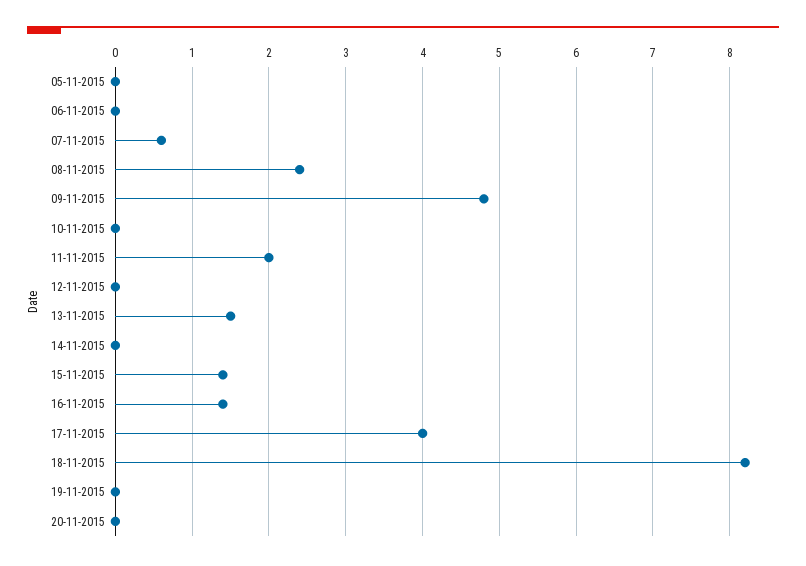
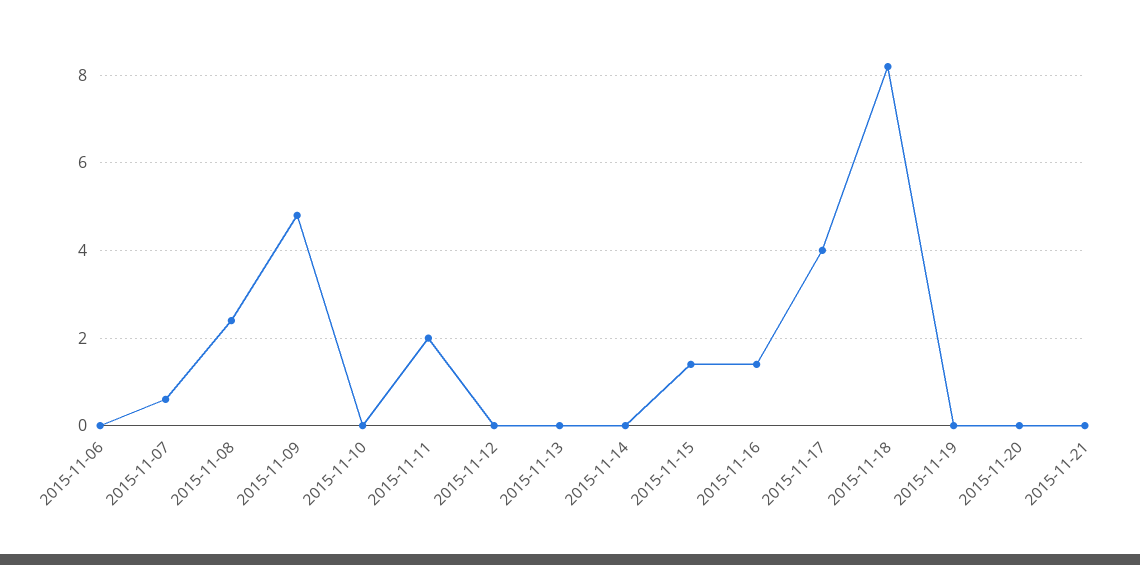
05-11-2015: 0 -> none
13-11-2015: 1.5 -> 0
2015-11-21: none -> 0

